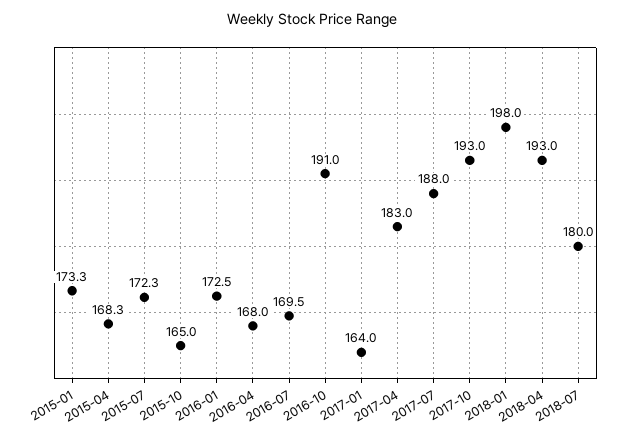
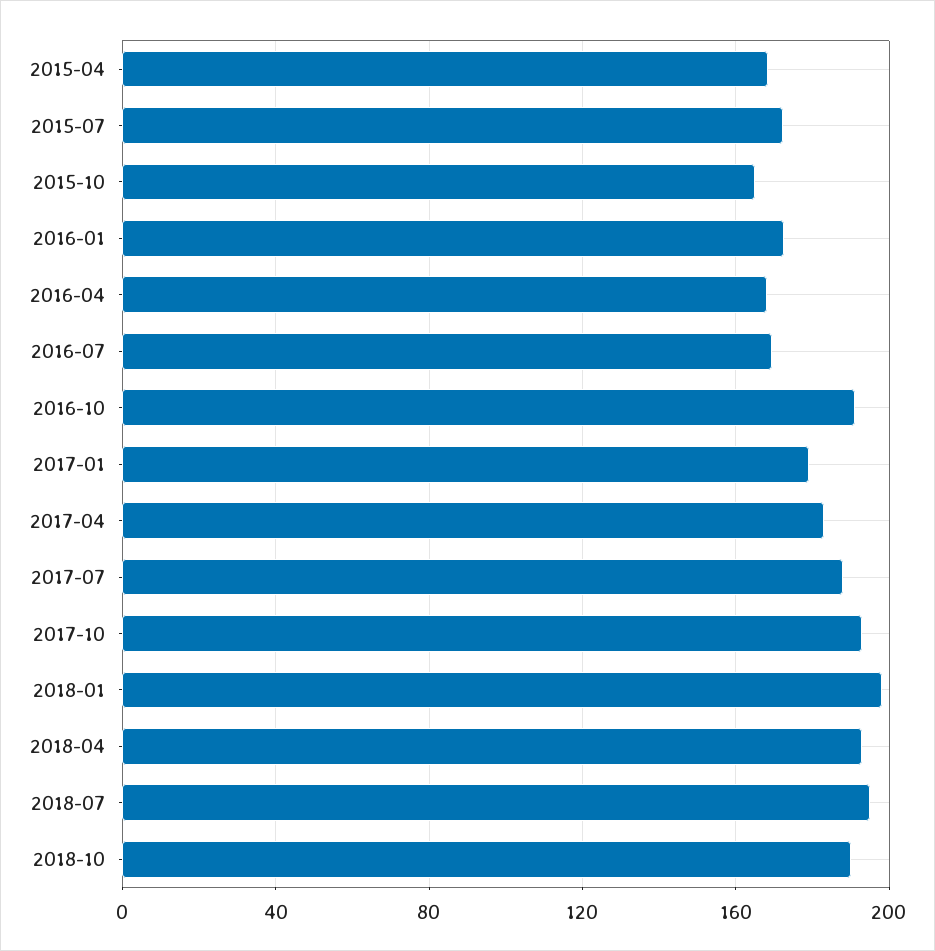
2015-01: 173.3 -> none
2017-01: 164 -> 180
2018-07: 180 -> 195
2018-10: none -> 190

